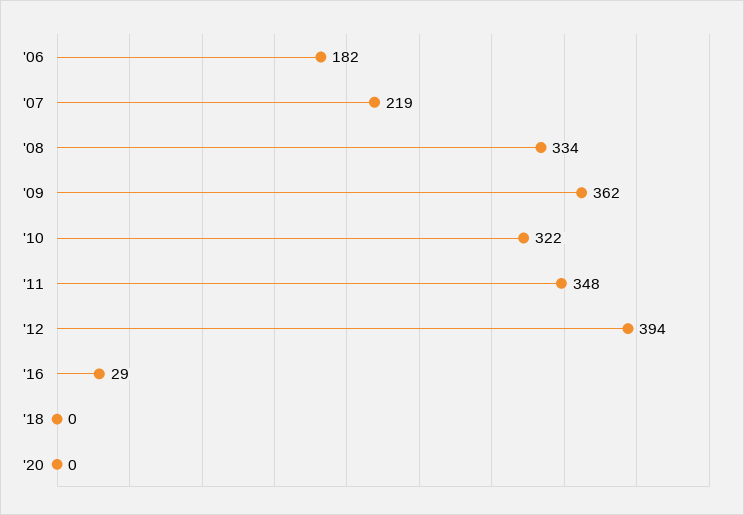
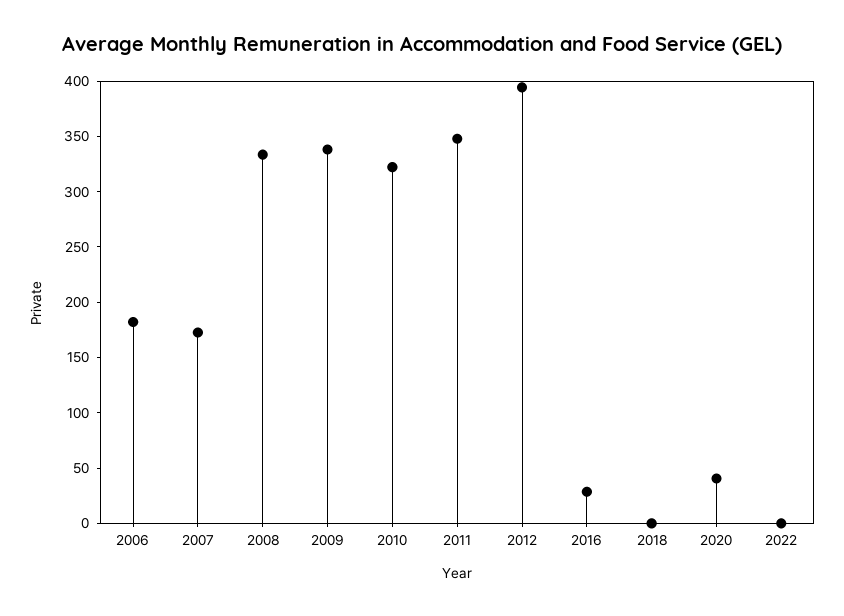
'07: 219 -> 170
'09: 362 -> 340
'20: 0 -> 40
2022: none -> 0

